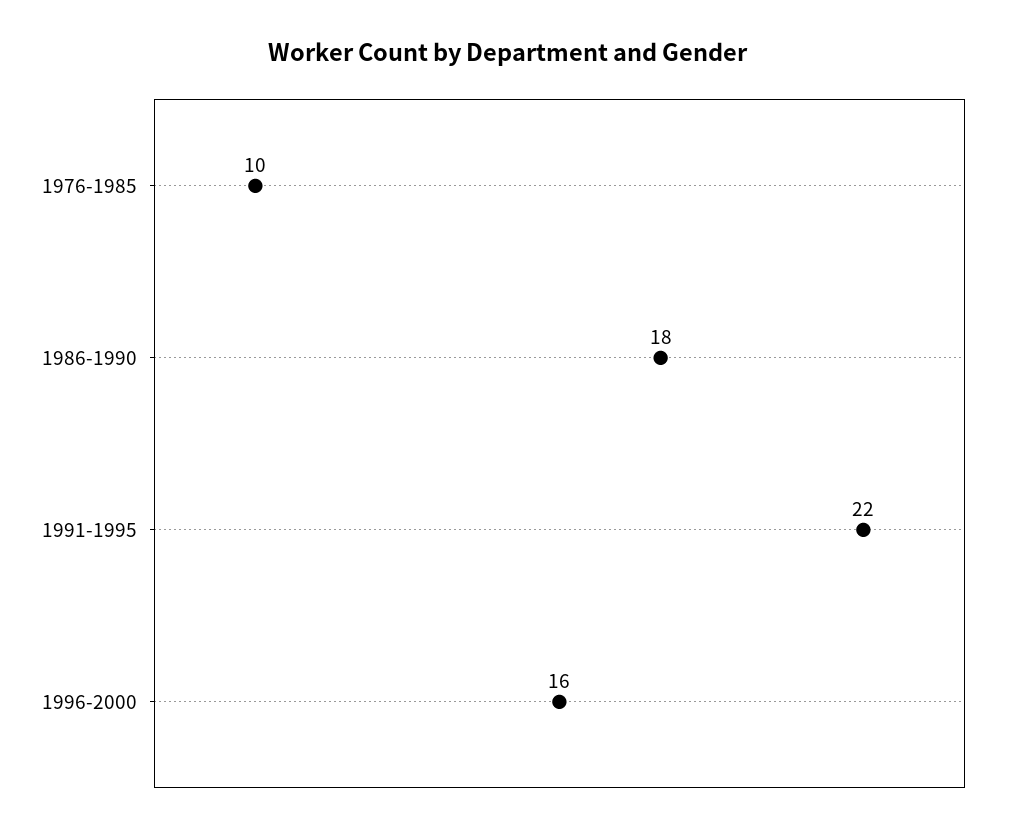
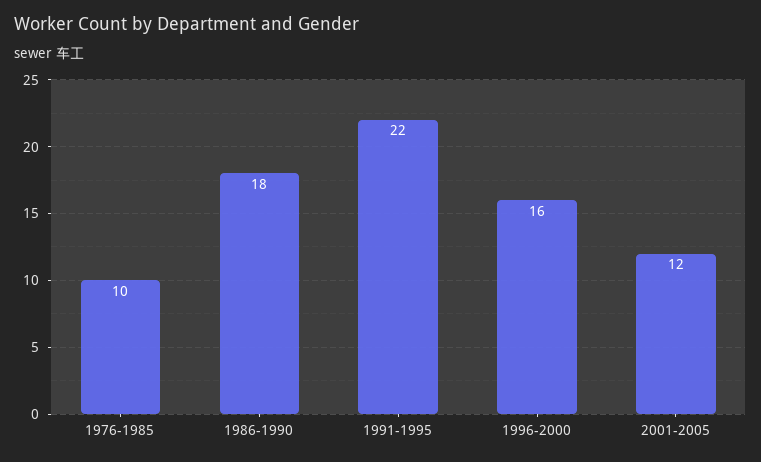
2001-2005: none -> 12

